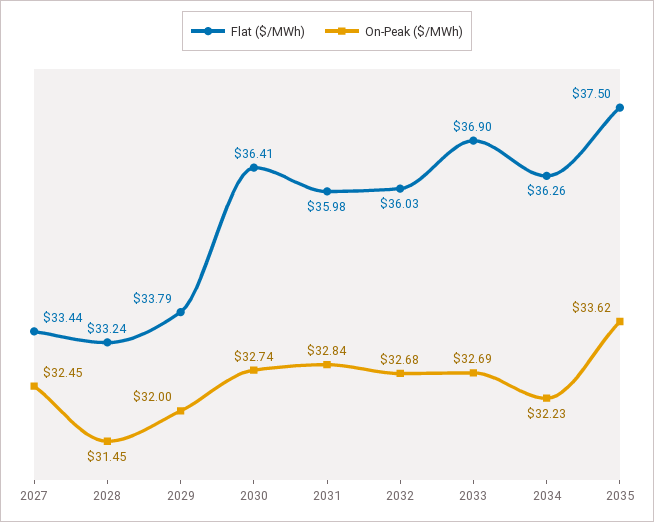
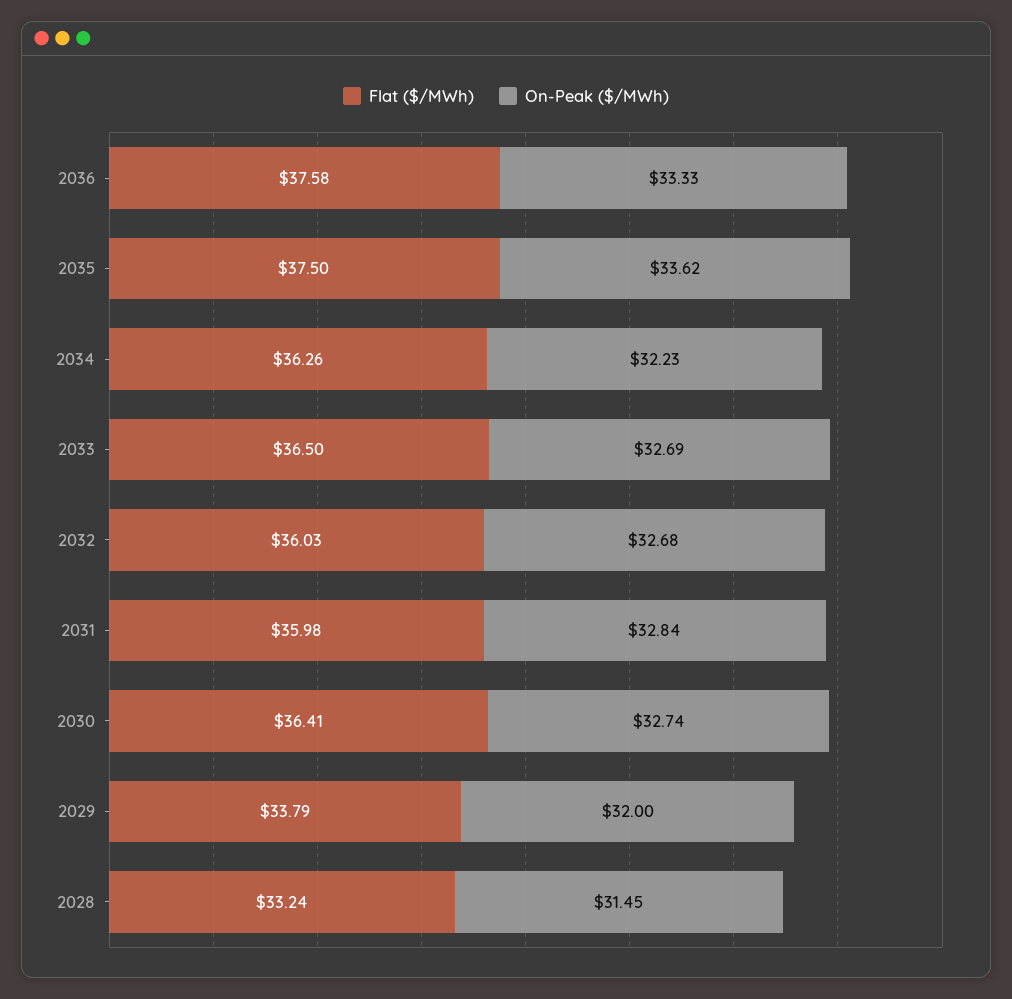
Flat ($/MWh), 2027: 33.44 -> none
On-Peak ($/MWh), 2027: 32.45 -> none
Flat ($/MWh), 2033: 36.9 -> 36.5
Flat ($/MWh), 2036: none -> 37.58
On-Peak ($/MWh), 2036: none -> 33.33

